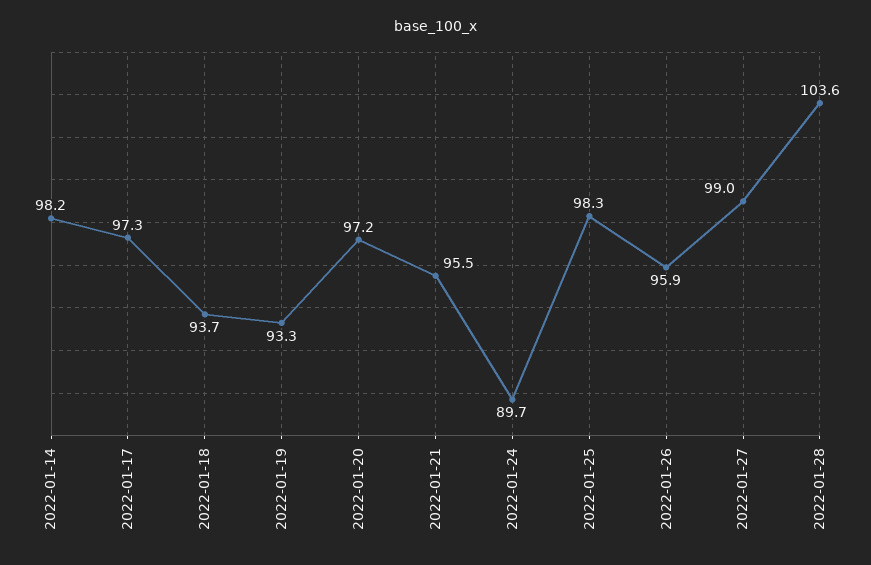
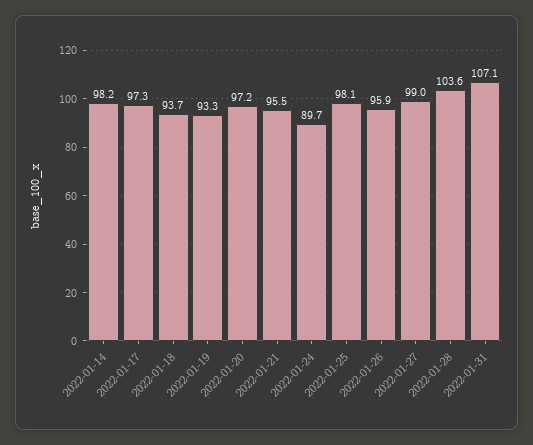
2022-01-25: 98.3 -> 98.1
2022-01-31: none -> 107.1

